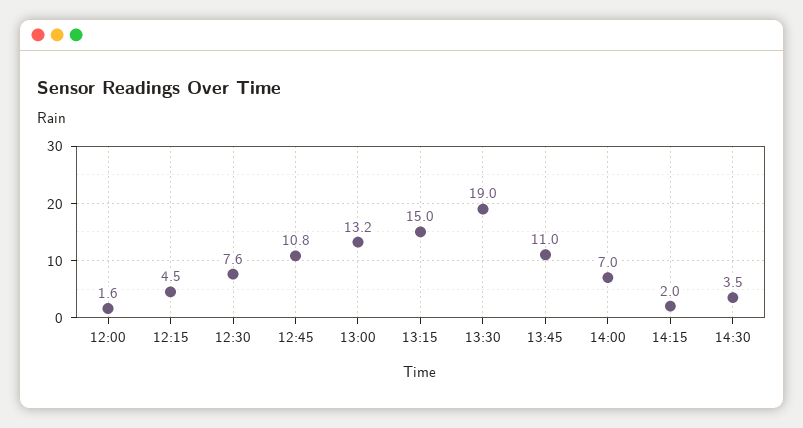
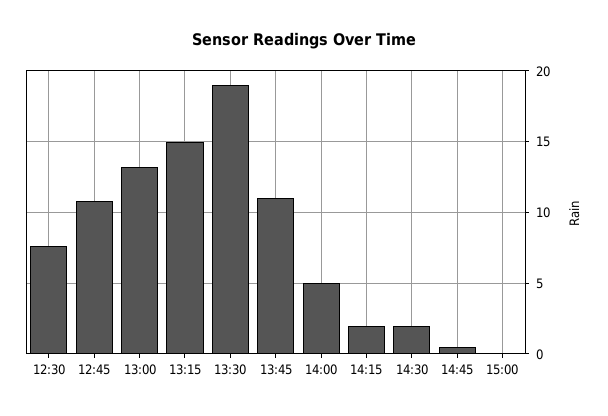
12:00: 1.6 -> none
12:15: 4.5 -> none
14:00: 7 -> 5
14:30: 3.5 -> 2
14:45: none -> 0.5
15:00: none -> 0

